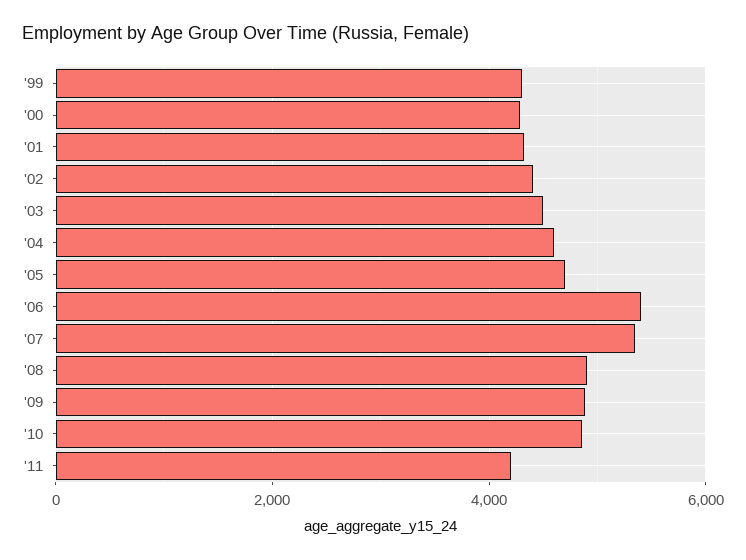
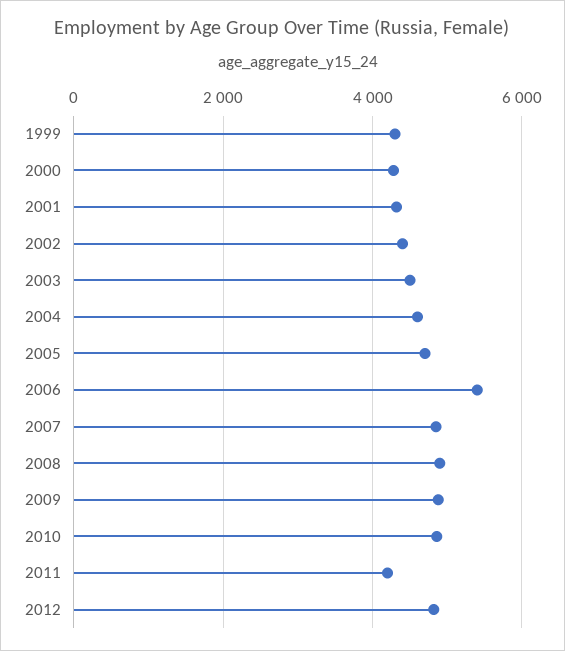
'07: 5400 -> 4800
2012: none -> 4800

